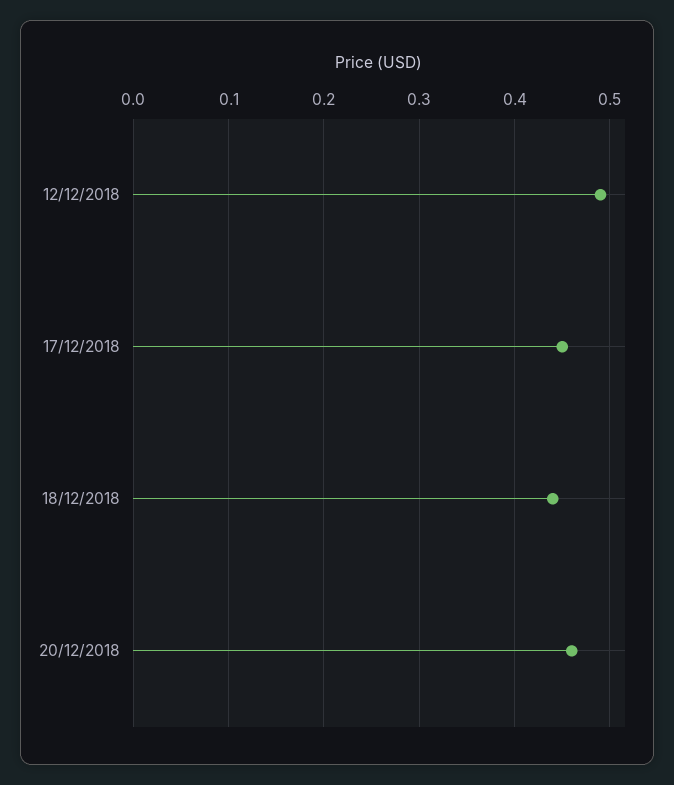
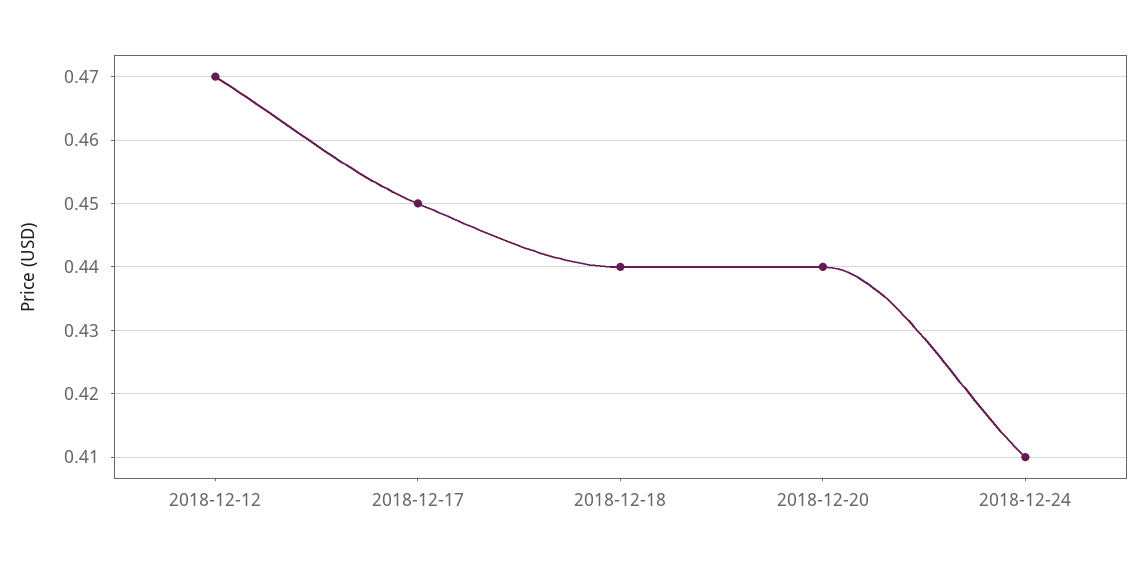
12/12/2018: 0.49 -> 0.47
20/12/2018: 0.46 -> 0.44
2018-12-24: none -> 0.41

